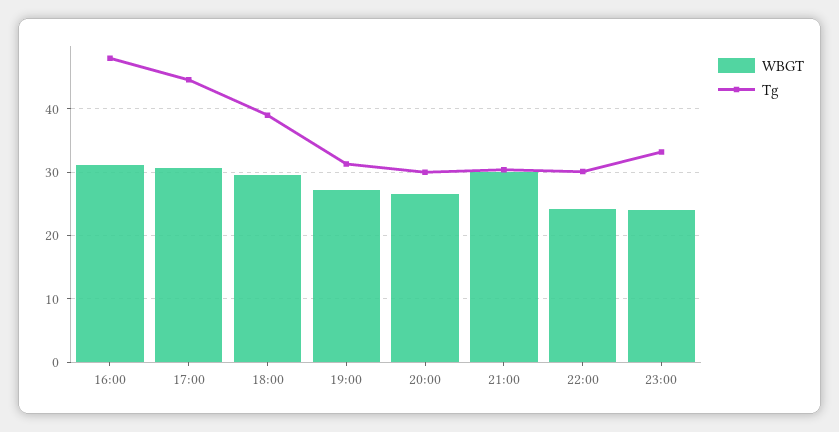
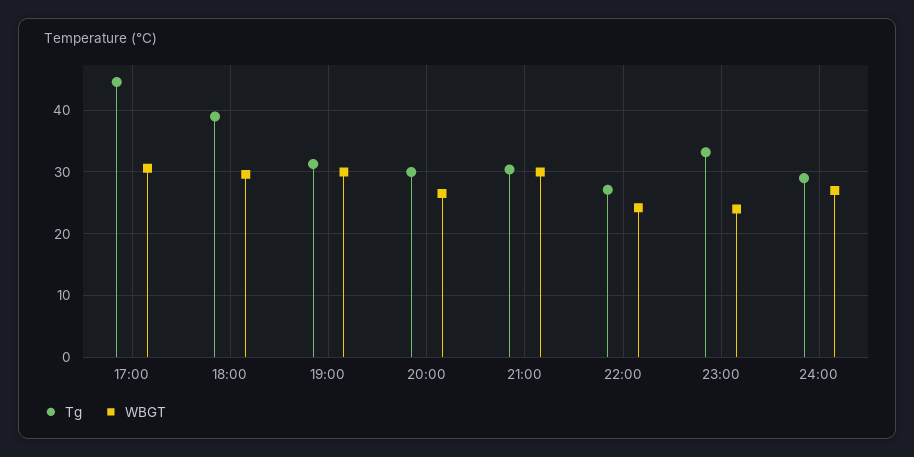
WBGT, 16:00: 31 -> none
Tg, 16:00: 48 -> none
WBGT, 19:00: 27 -> 30
Tg, 22:00: 30 -> 27
Tg, 24:00: none -> 29
WBGT, 24:00: none -> 27

